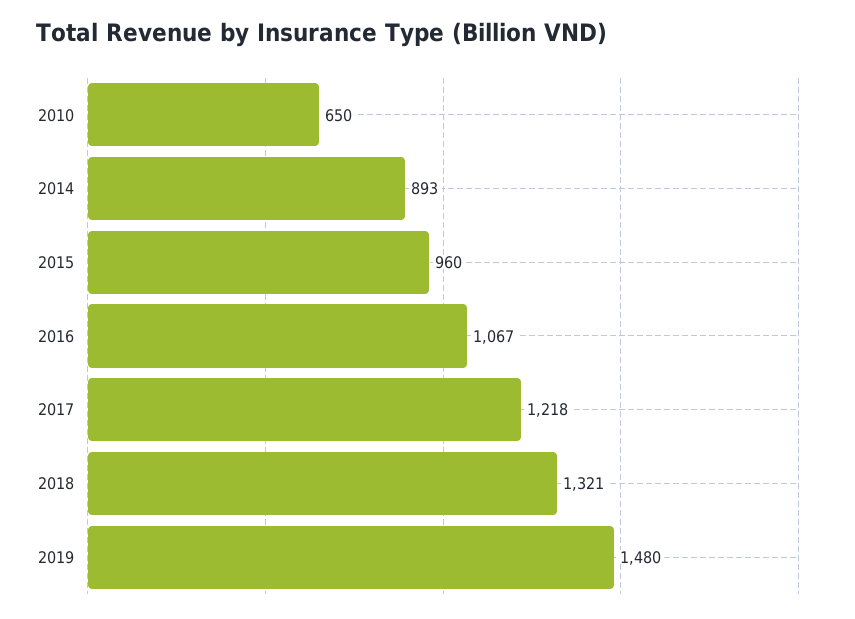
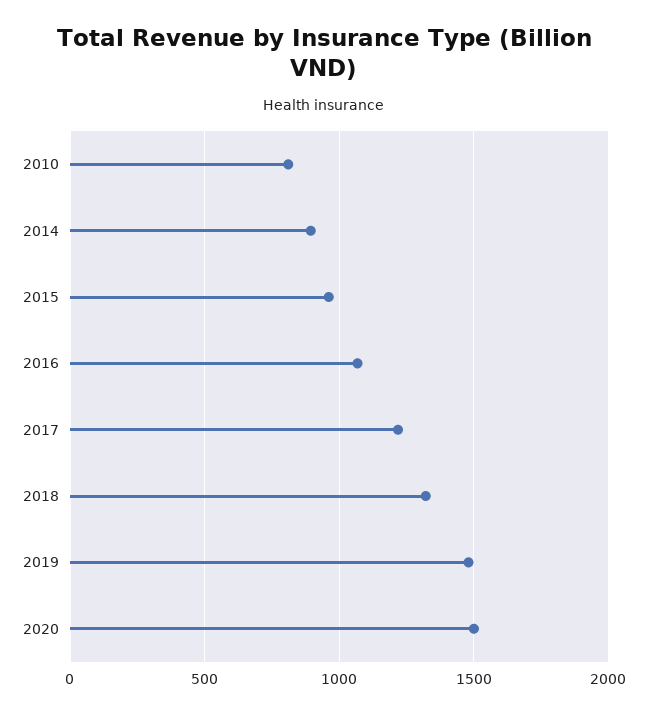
2010: 650 -> 800
2020: none -> 1500

